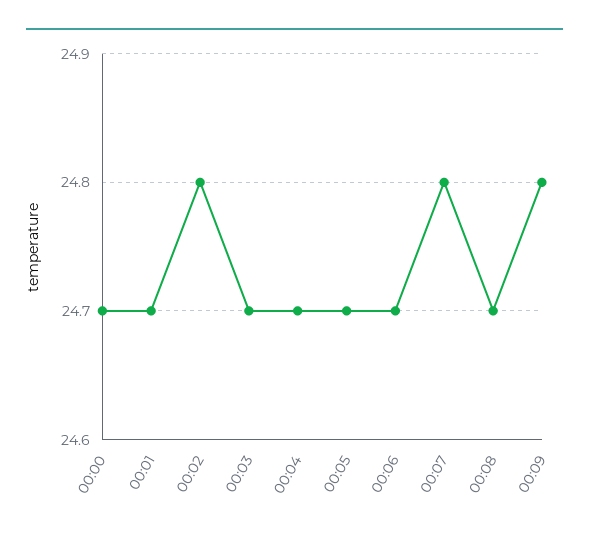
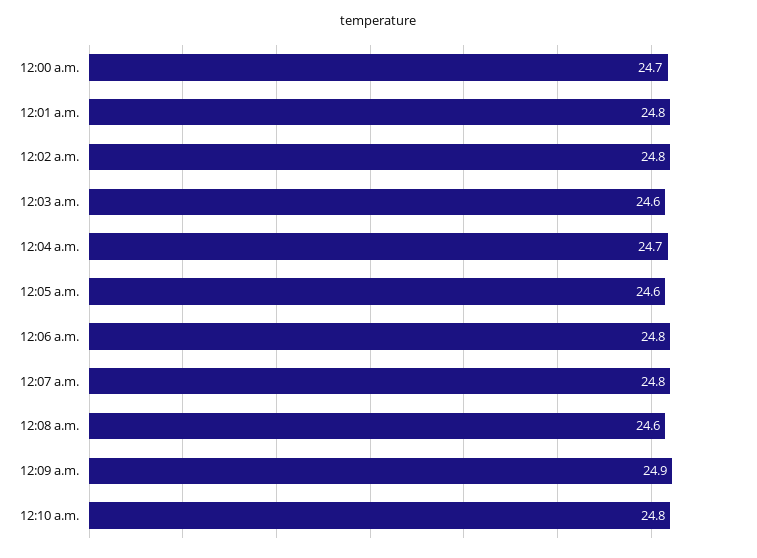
00:01: 24.7 -> 24.8
00:03: 24.7 -> 24.6
00:05: 24.7 -> 24.6
00:06: 24.7 -> 24.8
00:08: 24.7 -> 24.6
00:09: 24.8 -> 24.9
12:10 a.m.: none -> 24.8

